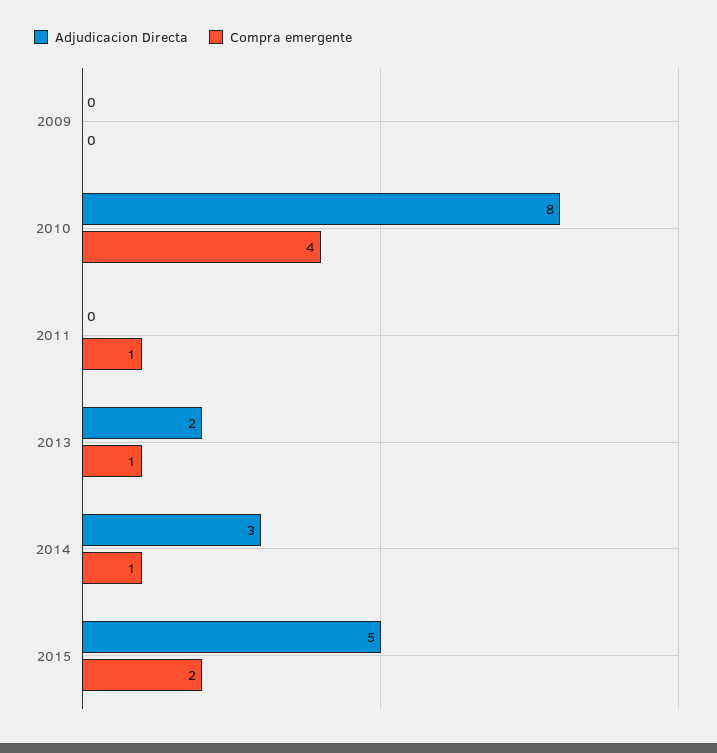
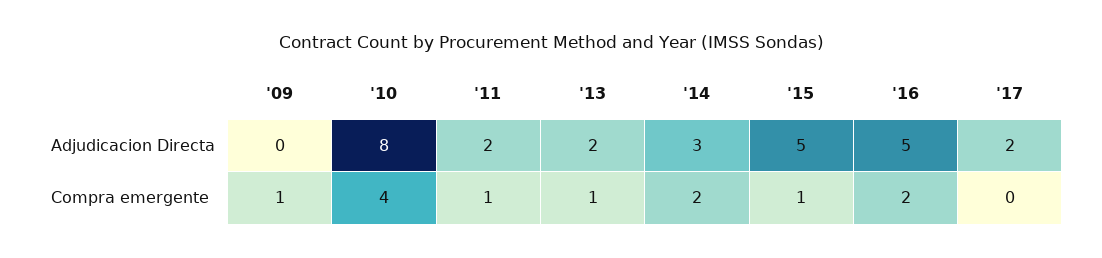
Compra emergente, 2009: 0 -> 1
Adjudicacion Directa, 2011: 0 -> 2
Compra emergente, 2014: 1 -> 2
Compra emergente, 2015: 2 -> 1
Adjudicacion Directa, '16: none -> 5
Adjudicacion Directa, '17: none -> 2
Compra emergente, '16: none -> 2
Compra emergente, '17: none -> 0

